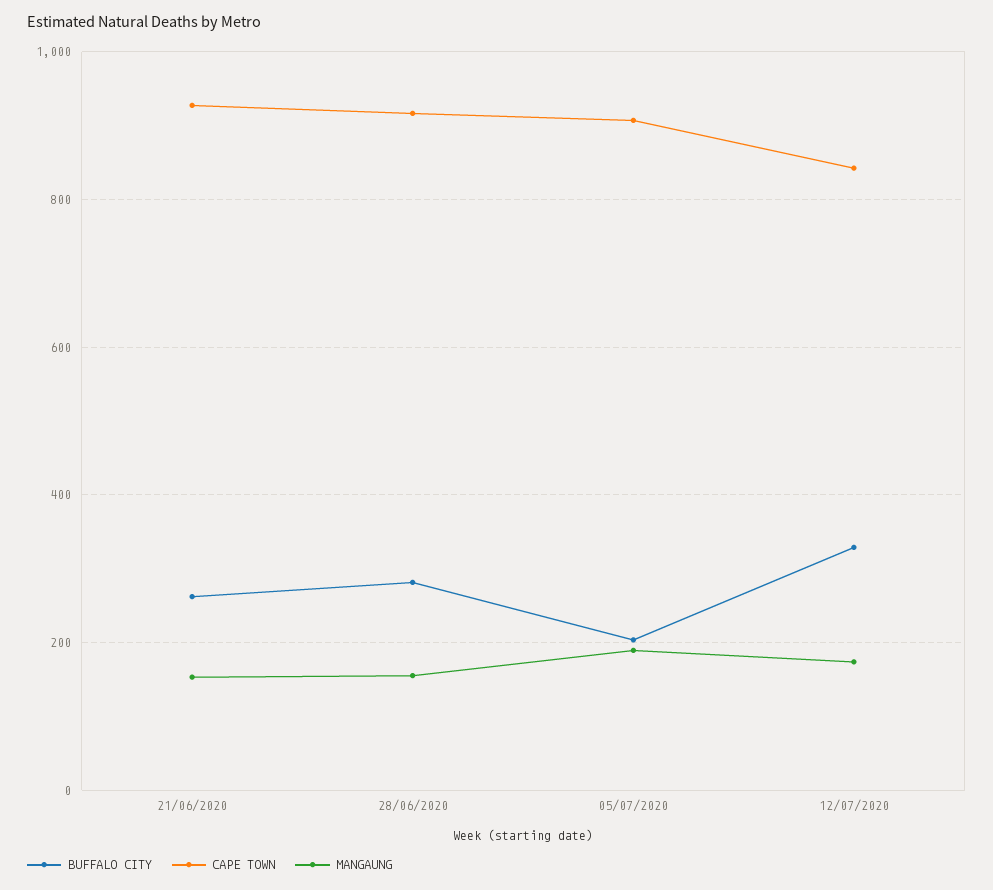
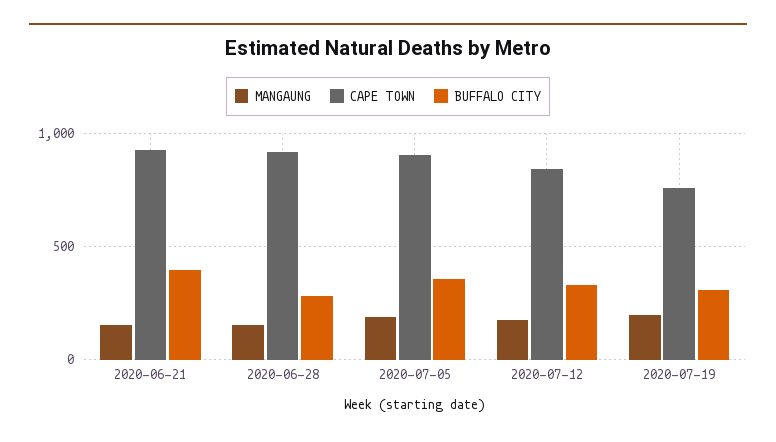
BUFFALO CITY, 21/06/2020: 260 -> 400
BUFFALO CITY, 05/07/2020: 200 -> 350
MANGAUNG, 2020-07-19: none -> 200
CAPE TOWN, 2020-07-19: none -> 750
BUFFALO CITY, 2020-07-19: none -> 300

